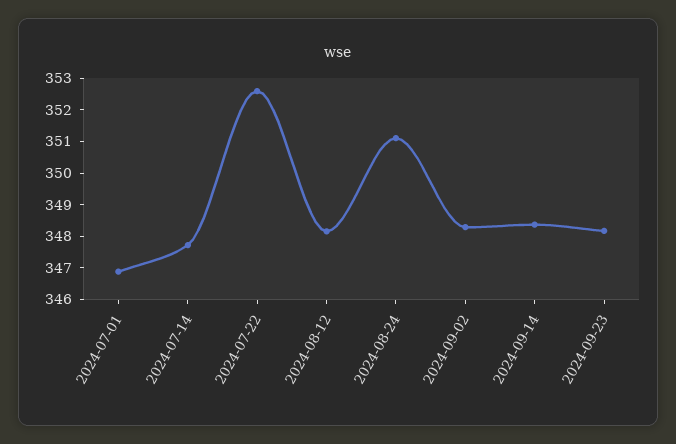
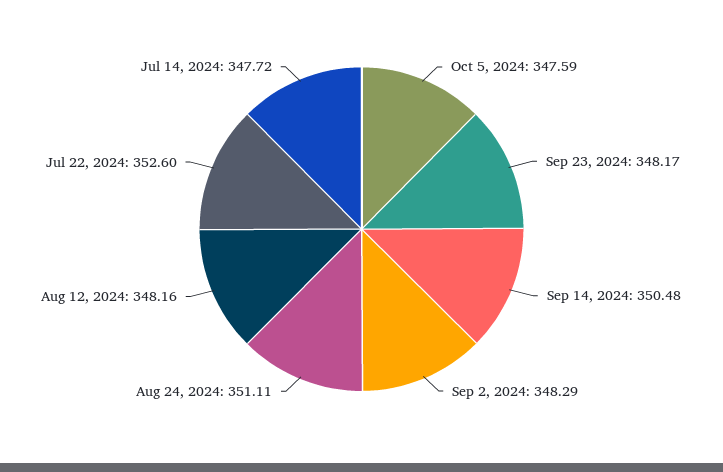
2024-07-01: 347 -> none
2024-09-14: 348.5 -> 350.48
Oct 5, 2024: none -> 347.59

